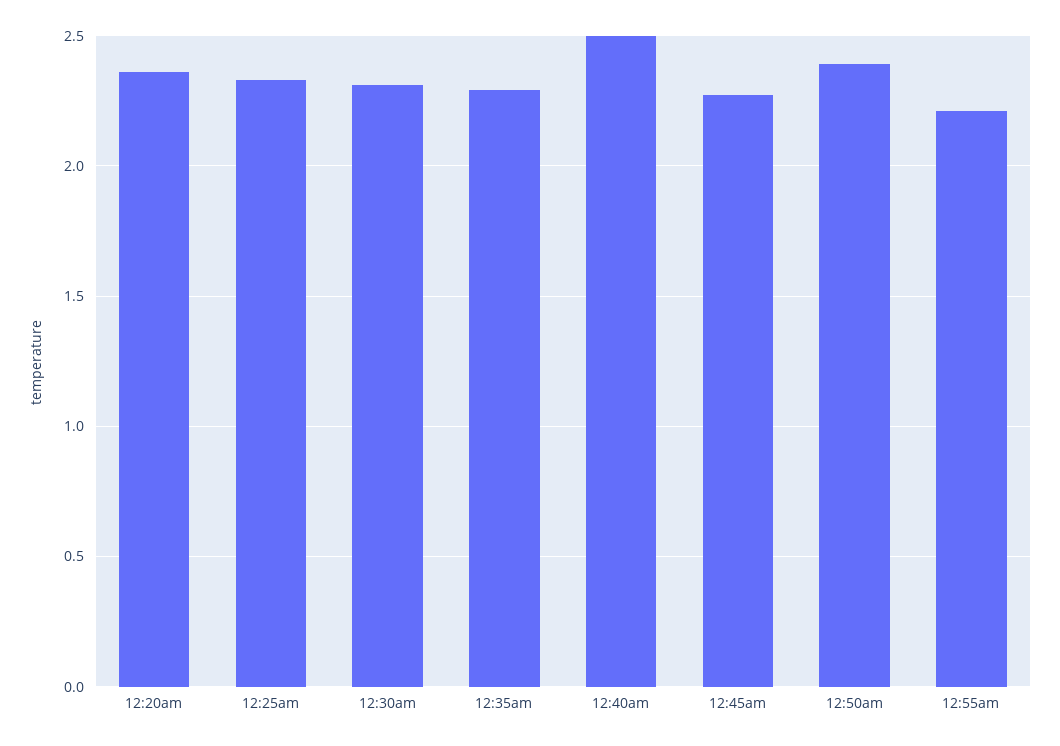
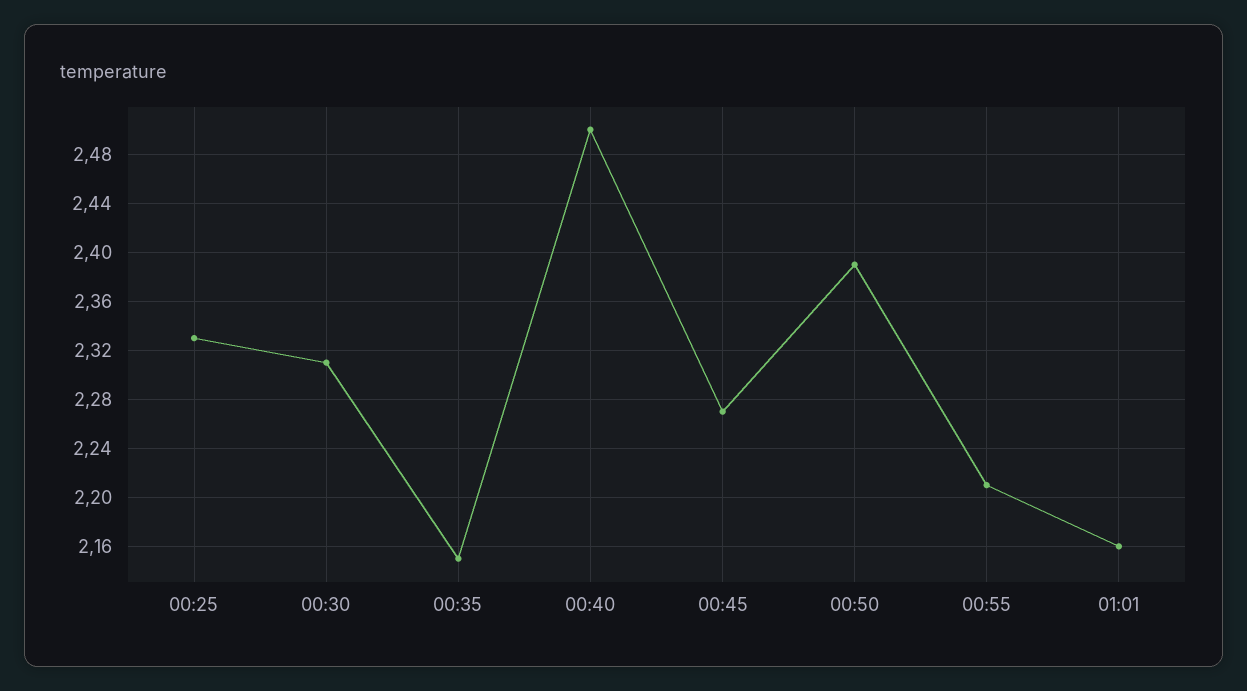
12:20am: 2.35 -> none
12:35am: 2.3 -> 2.15
01:01: none -> 2.16

